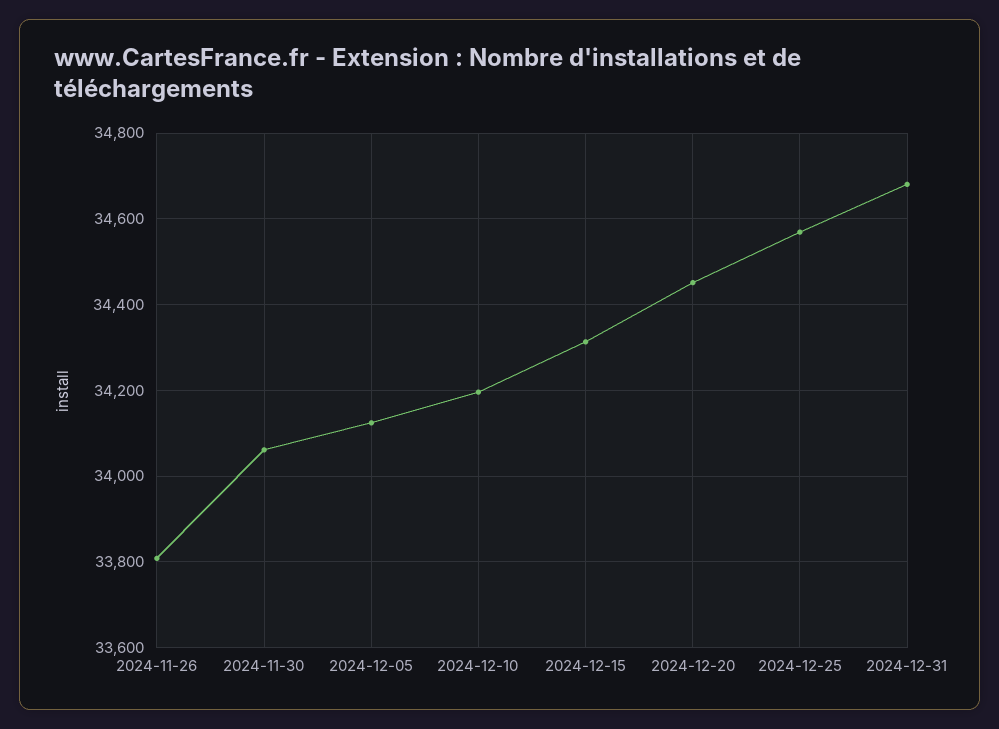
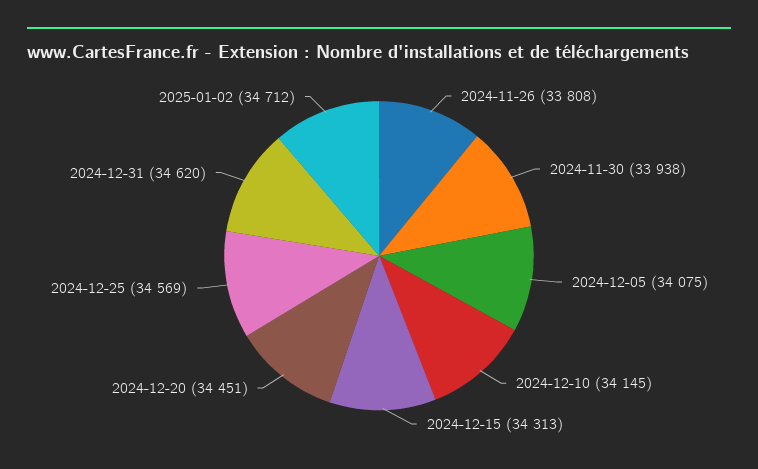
2024-11-30: 34060 -> 33938
2024-12-05: 34120 -> 34075
2024-12-10: 34200 -> 34145
2024-12-31: 34680 -> 34620
2025-01-02: none -> 34712

